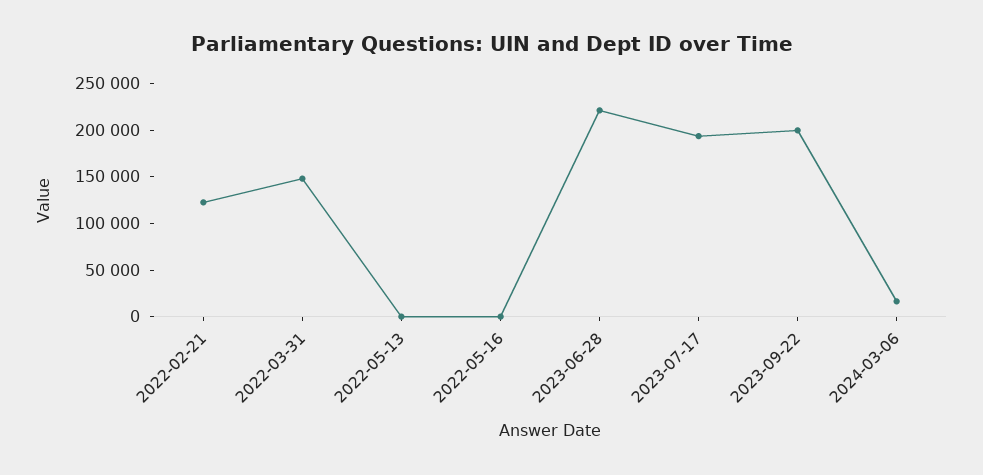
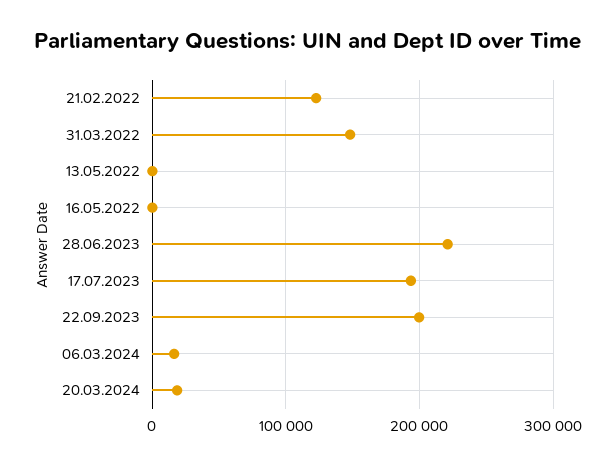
20.03.2024: none -> 20000

